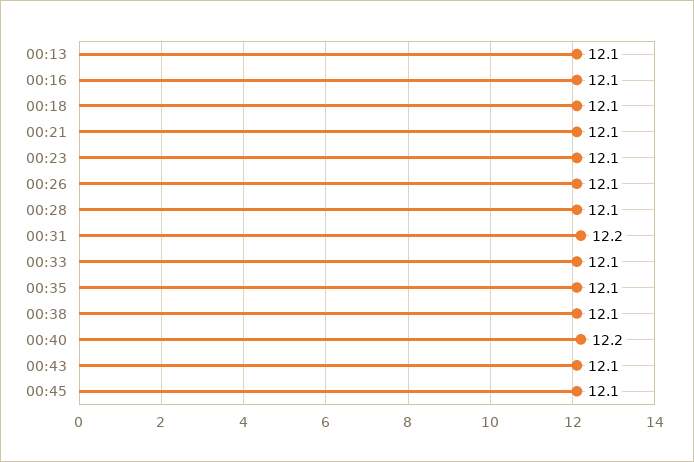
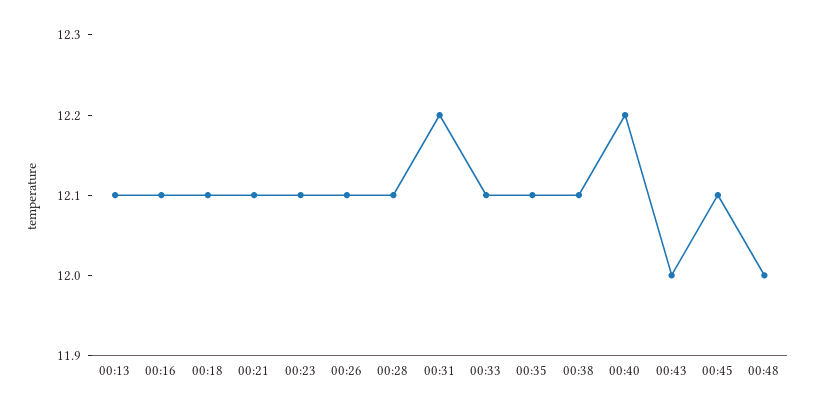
00:43: 12.1 -> 12
00:48: none -> 12

